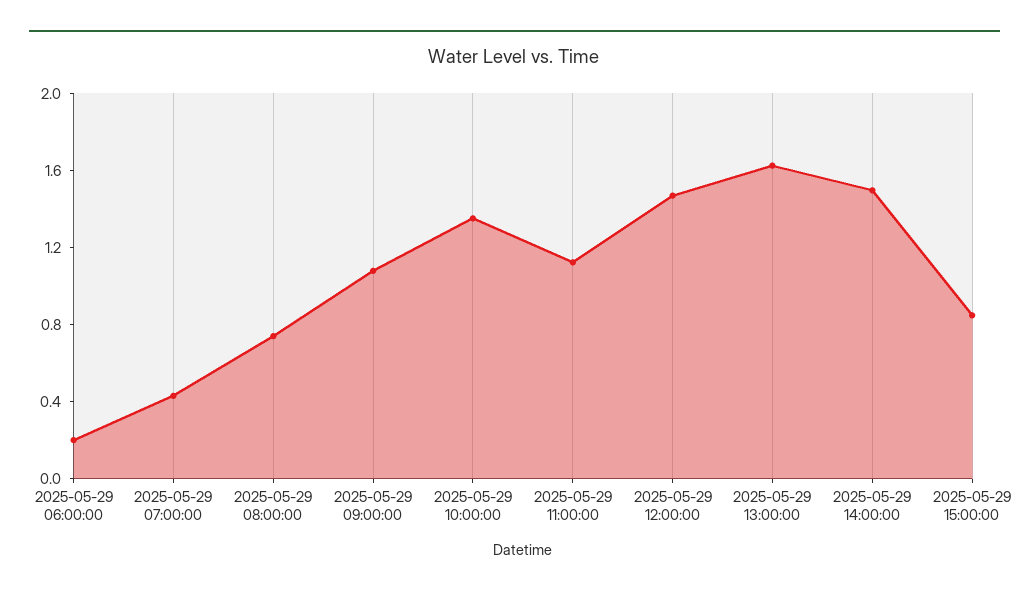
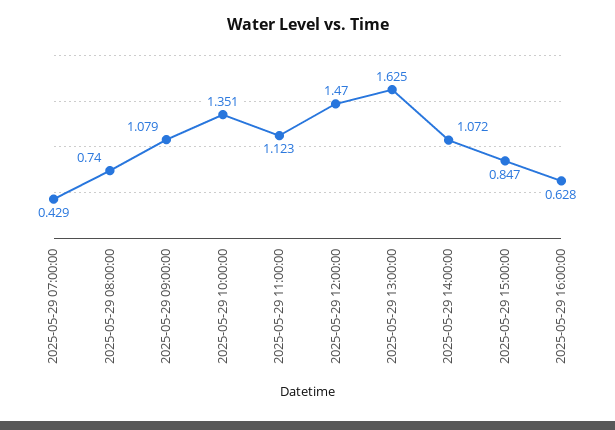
2025-05-29 06:00:00: 0.2 -> none
2025-05-29 14:00:00: 1.5 -> 1.072
2025-05-29 16:00:00: none -> 0.628

